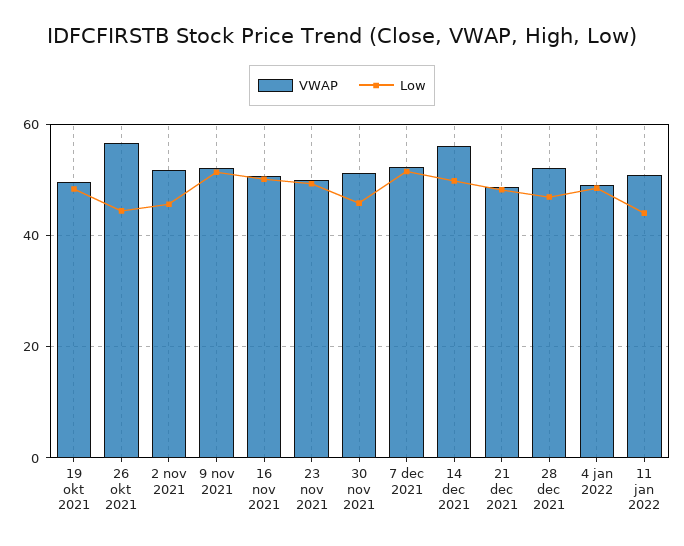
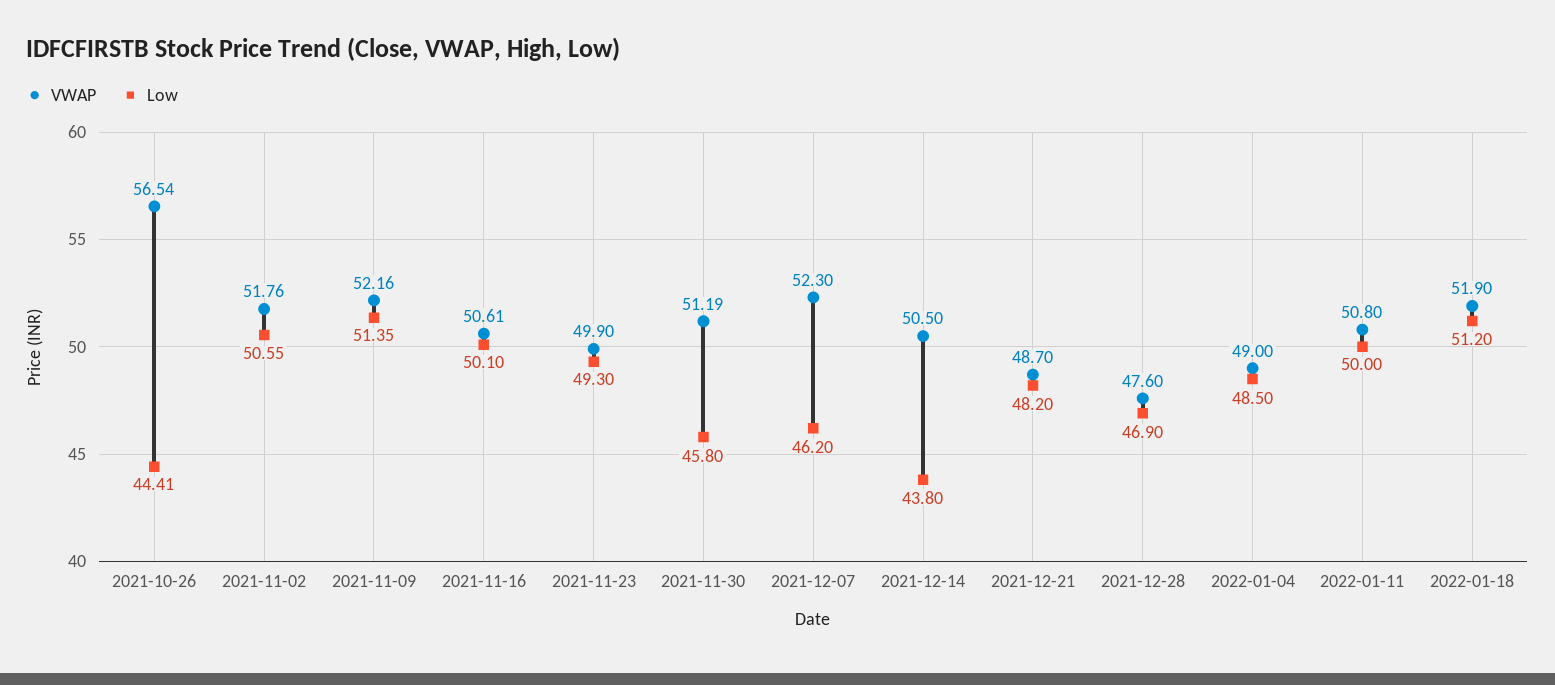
VWAP, 19 okt 2021: 50 -> none
Low, 19 okt 2021: 48 -> none
Low, 2 nov 2021: 46 -> 50.55
Low, 7 dec 2021: 52 -> 46.2
VWAP, 14 dec 2021: 56 -> 50.5
Low, 14 dec 2021: 50 -> 43.8
VWAP, 28 dec 2021: 52 -> 47.6
Low, 11 jan 2022: 44 -> 50
VWAP, 2022-01-18: none -> 51.9
Low, 2022-01-18: none -> 51.2

